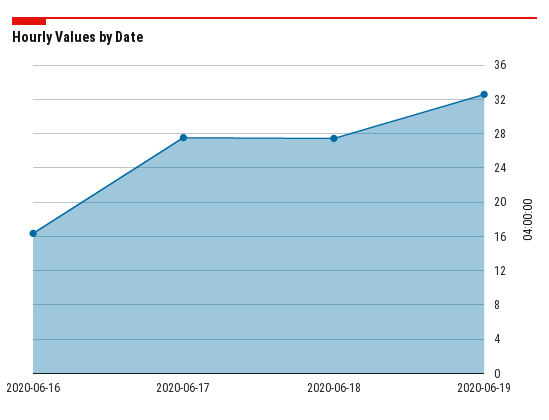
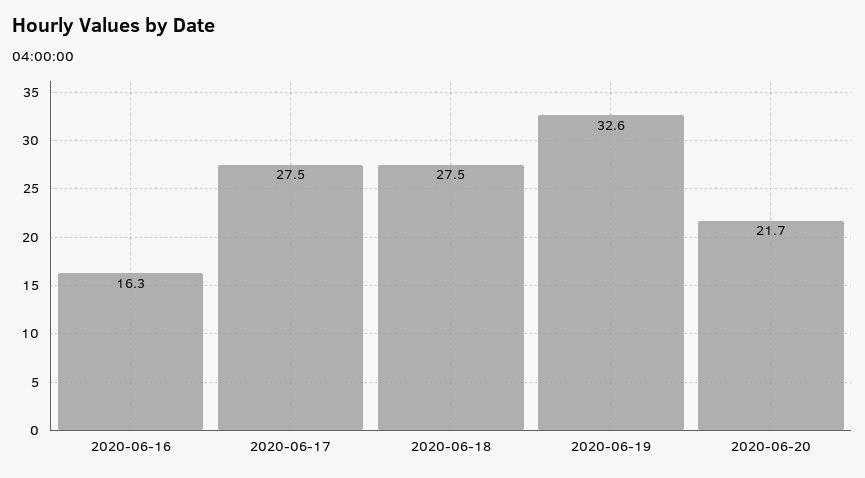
2020-06-20: none -> 21.7

